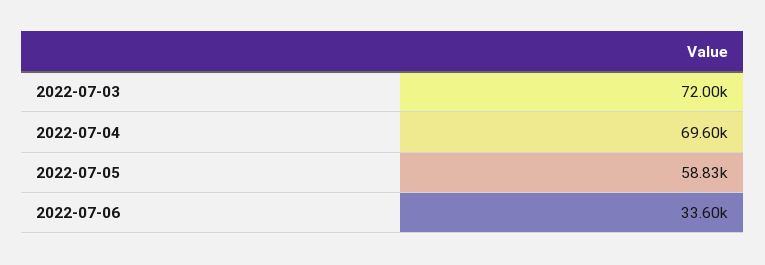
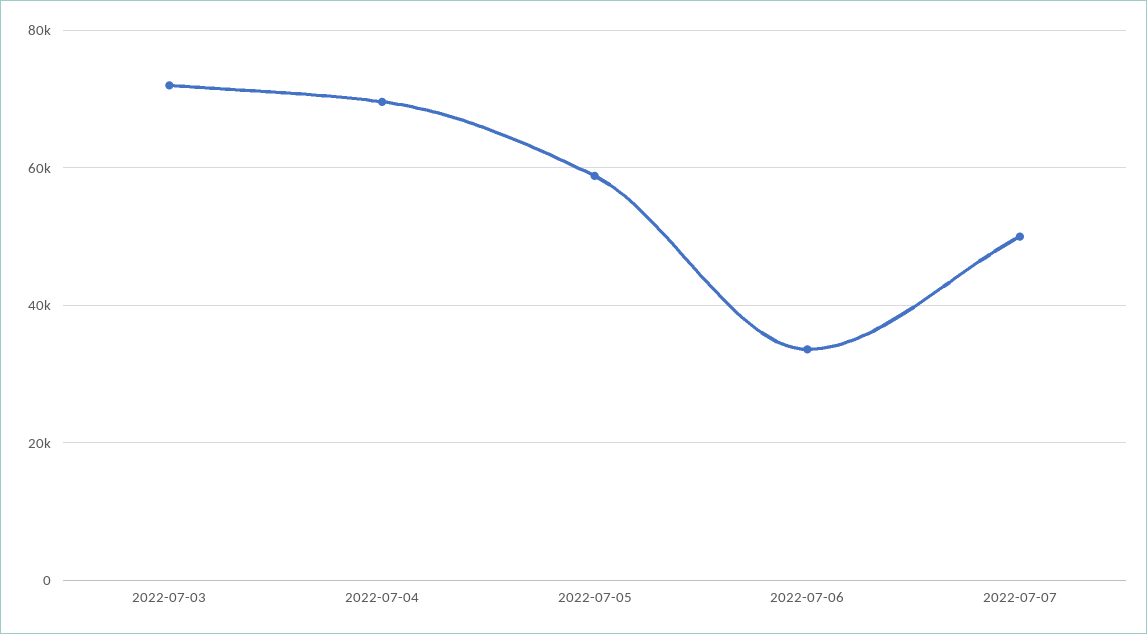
2022-07-07: none -> 50000

